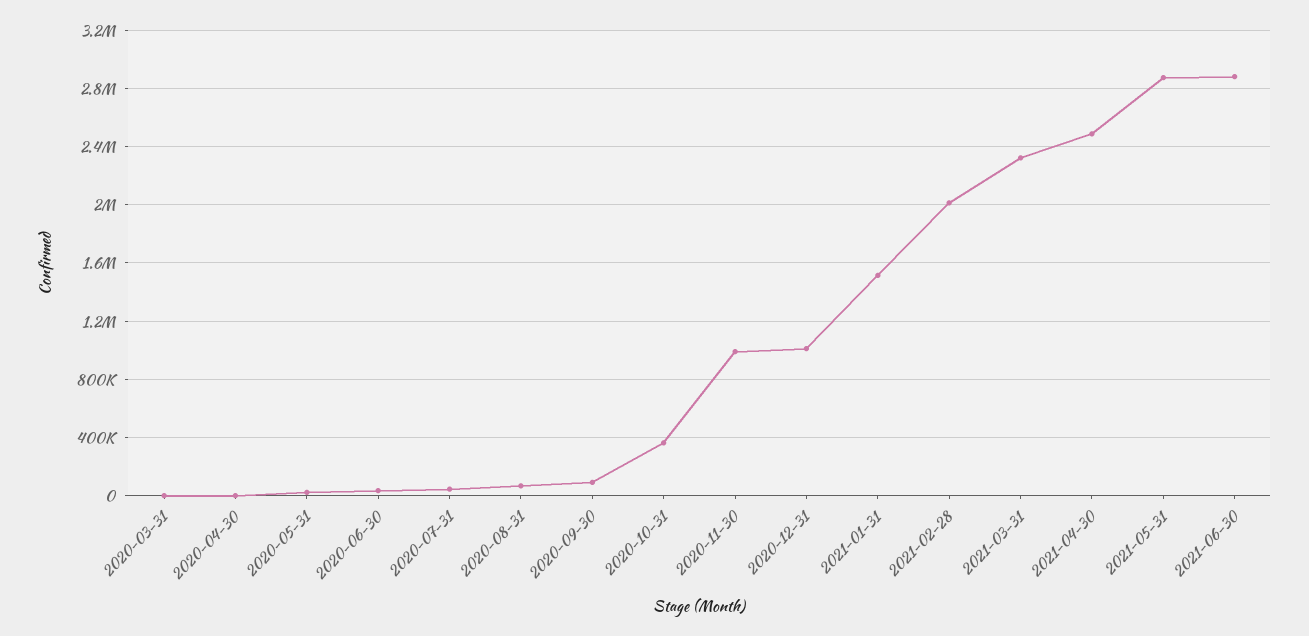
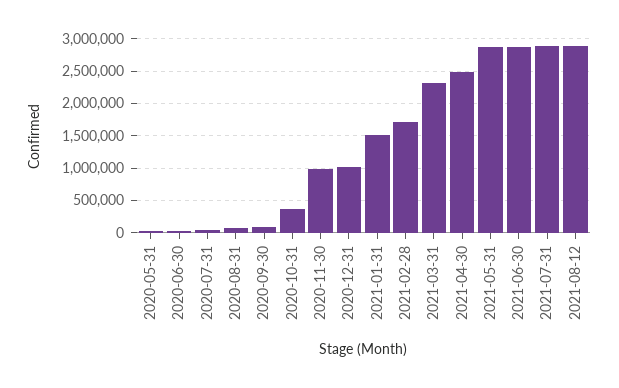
2020-03-31: 0 -> none
2020-04-30: 0 -> none
2021-02-28: 2000000 -> 1700000
2021-07-31: none -> 2900000
2021-08-12: none -> 2900000

